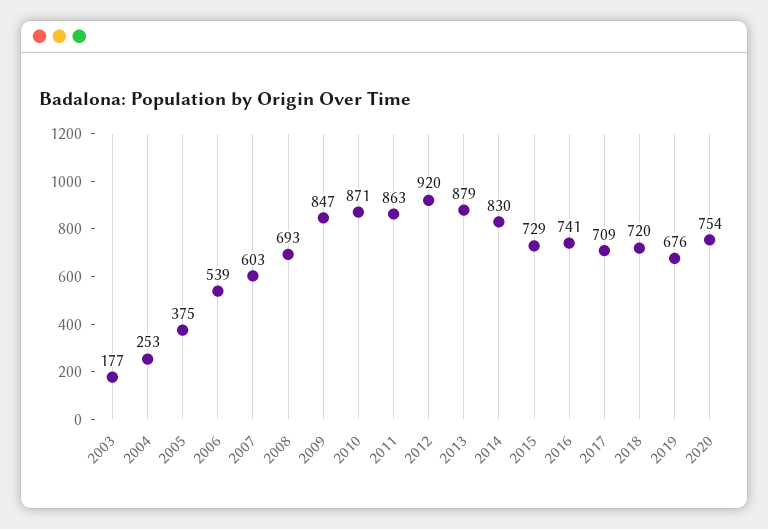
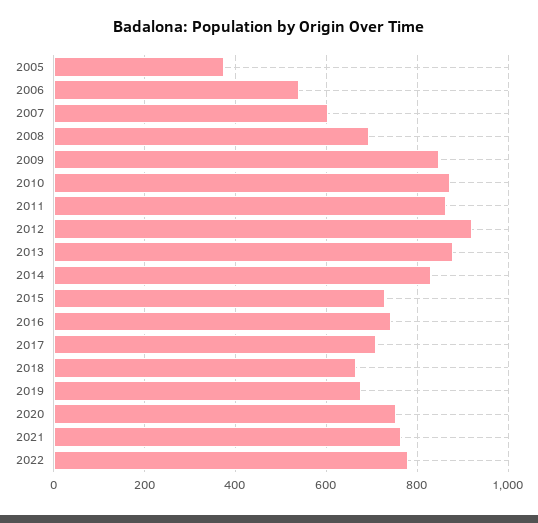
2003: 177 -> none
2004: 253 -> none
2018: 720 -> 660
2021: none -> 760
2022: none -> 780

